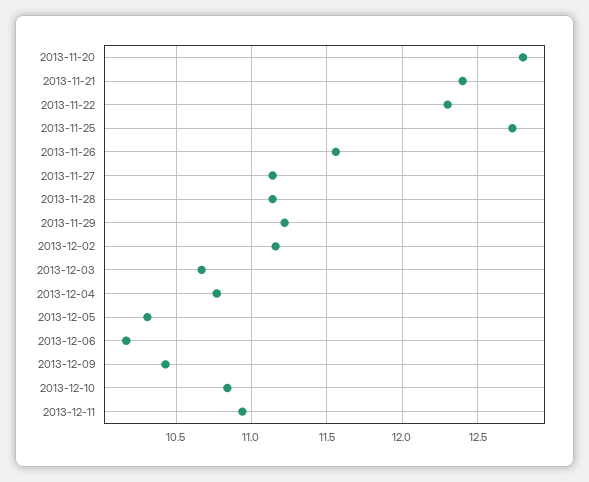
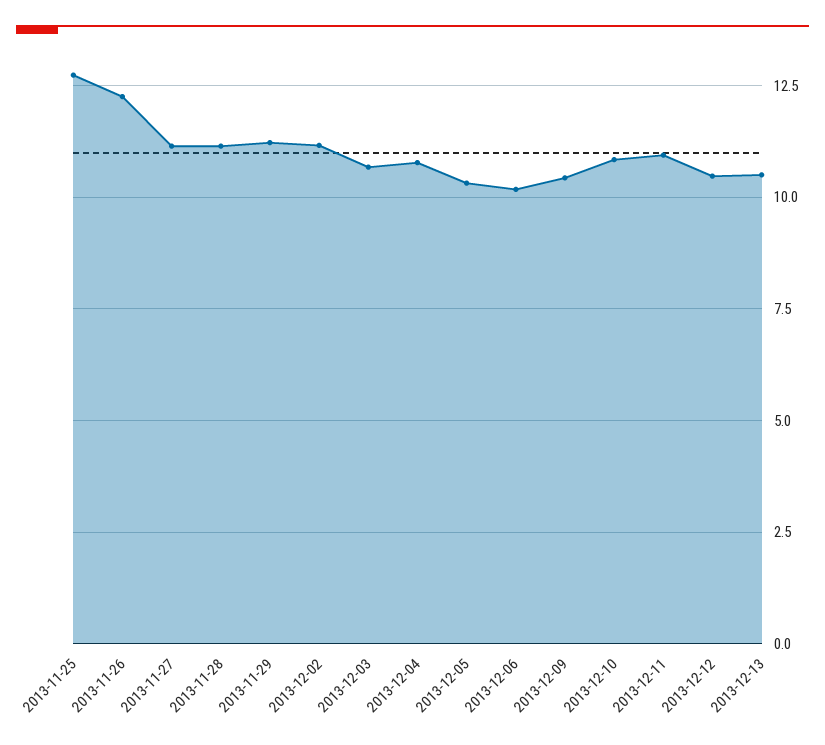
2013-11-20: 12.8 -> none
2013-11-21: 12.4 -> none
2013-11-22: 12.3 -> none
2013-11-26: 11.55 -> 12.25
2013-12-12: none -> 10.5
2013-12-13: none -> 10.5

